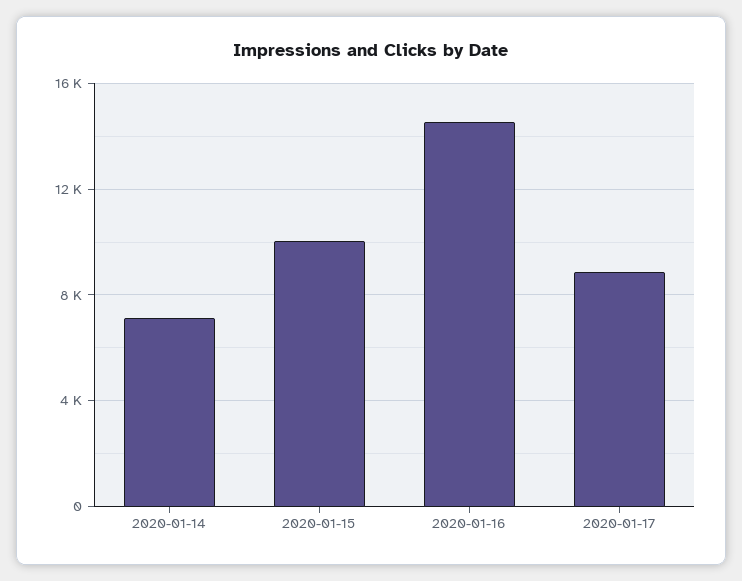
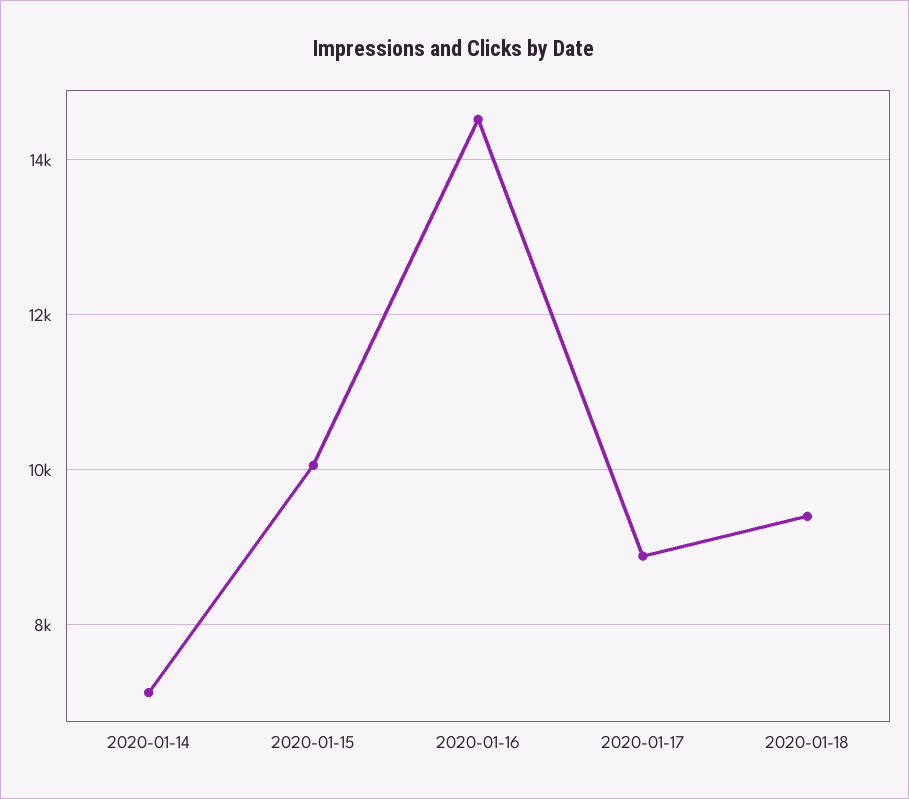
2020-01-18: none -> 9400

